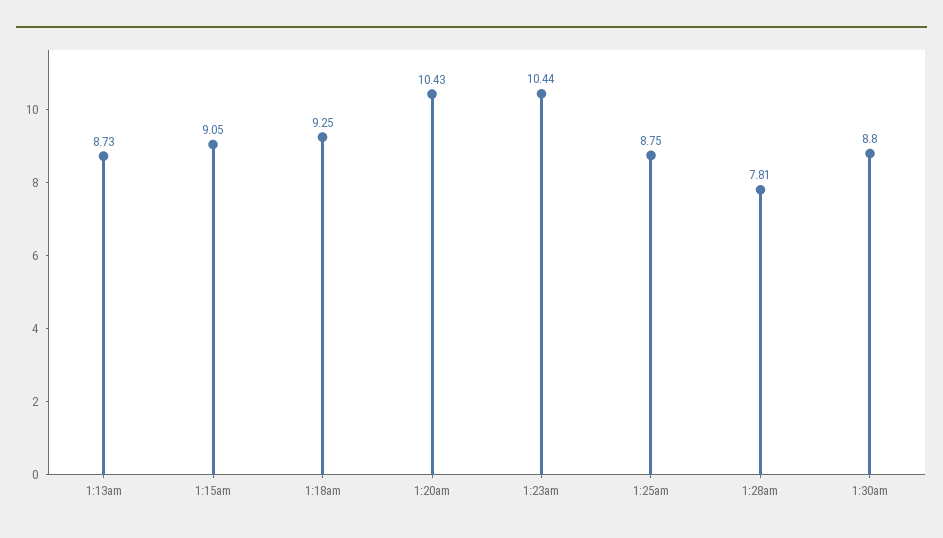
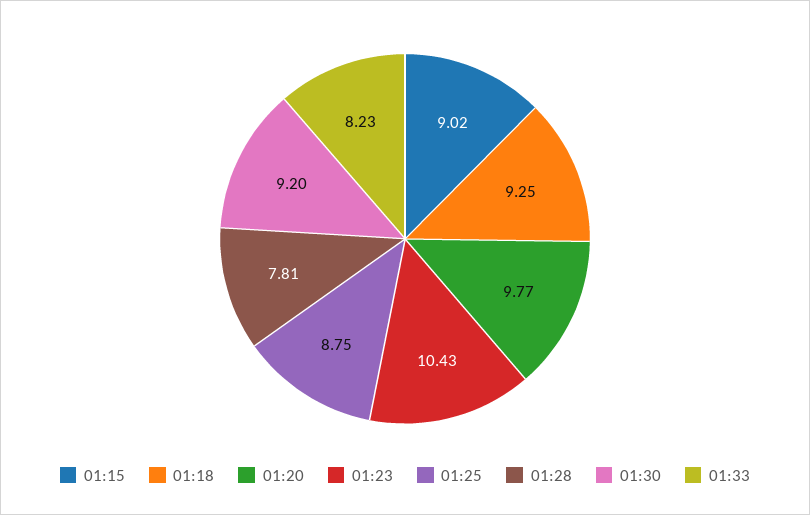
1:13am: 8.73 -> none
1:15am: 9.05 -> 9.02
1:20am: 10.43 -> 9.77
1:23am: 10.44 -> 10.43
1:30am: 8.8 -> 9.2
01:33: none -> 8.23

